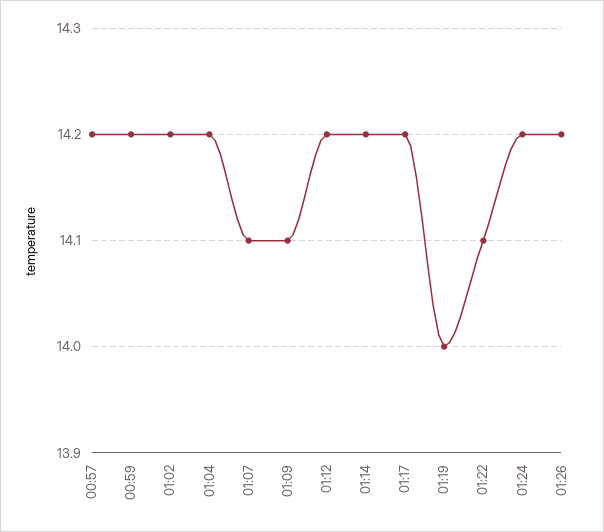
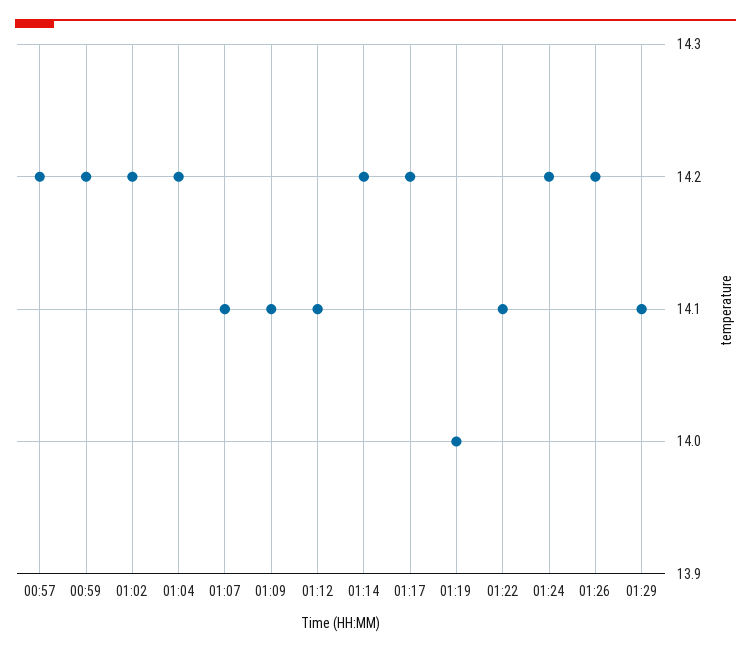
01:12: 14.2 -> 14.1
01:29: none -> 14.1

